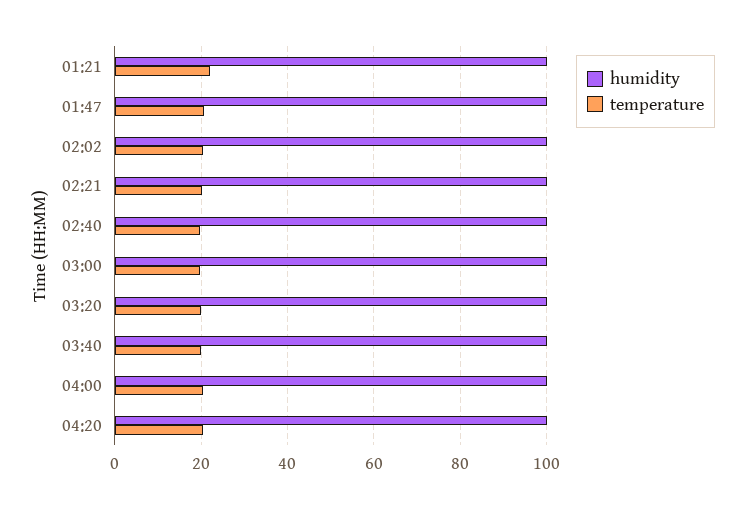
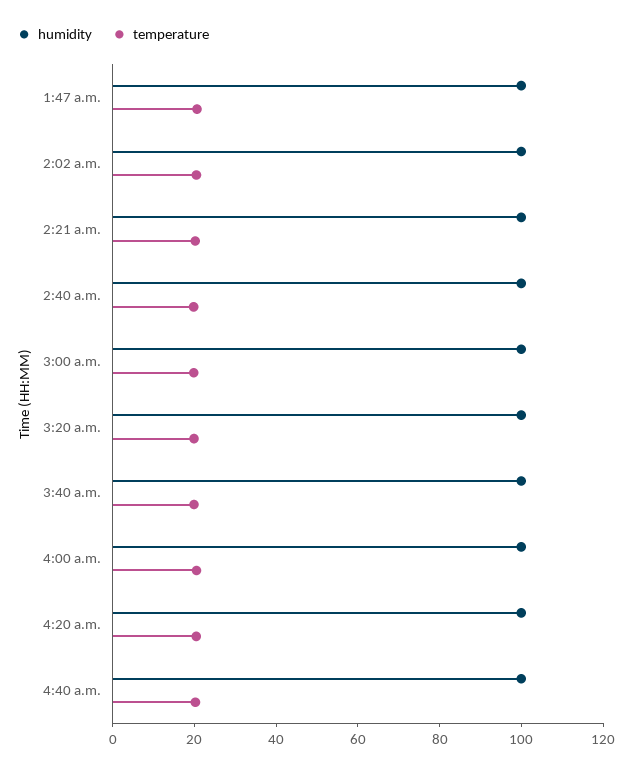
humidity, 01:21: 100 -> none
temperature, 01:21: 22 -> none
humidity, 4:40 a.m.: none -> 100
temperature, 4:40 a.m.: none -> 20

